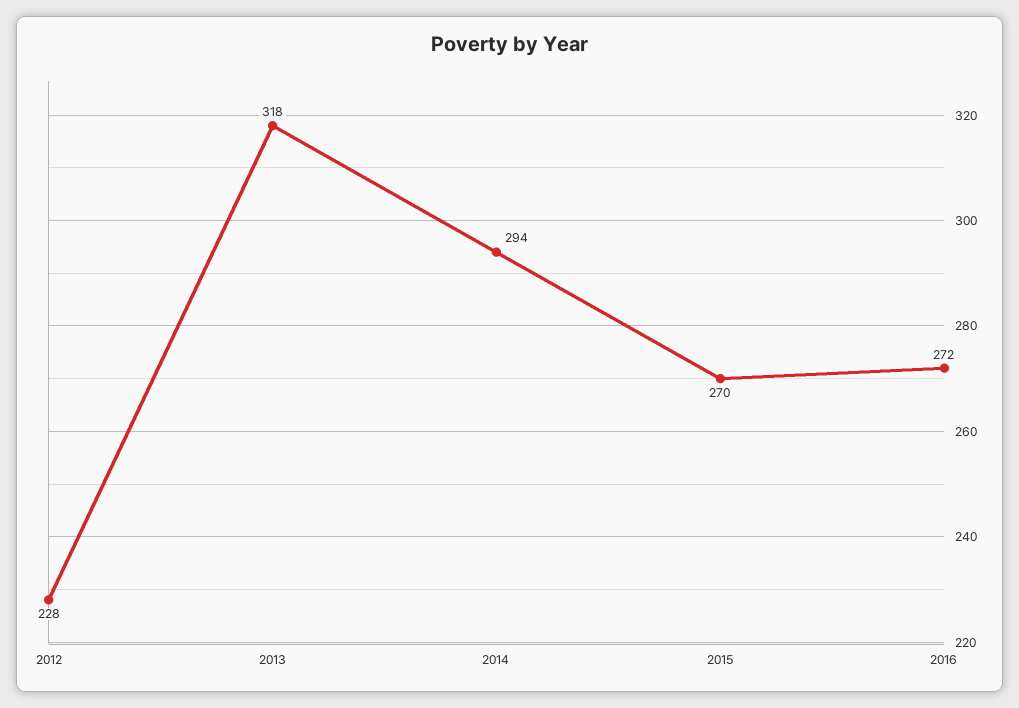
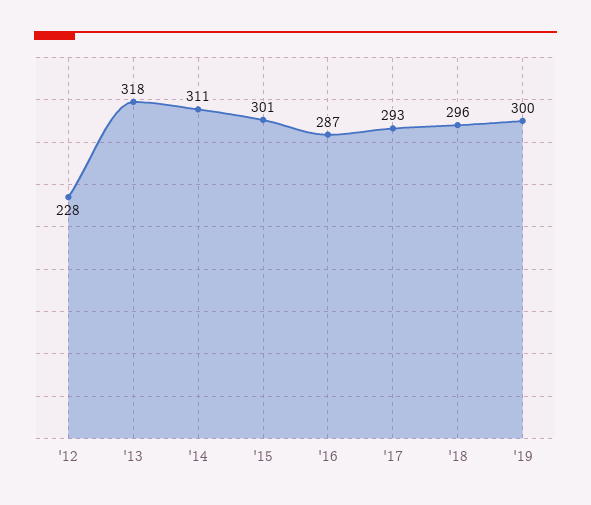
2014: 294 -> 311
2015: 270 -> 301
2016: 272 -> 287
'17: none -> 293
'18: none -> 296
'19: none -> 300

